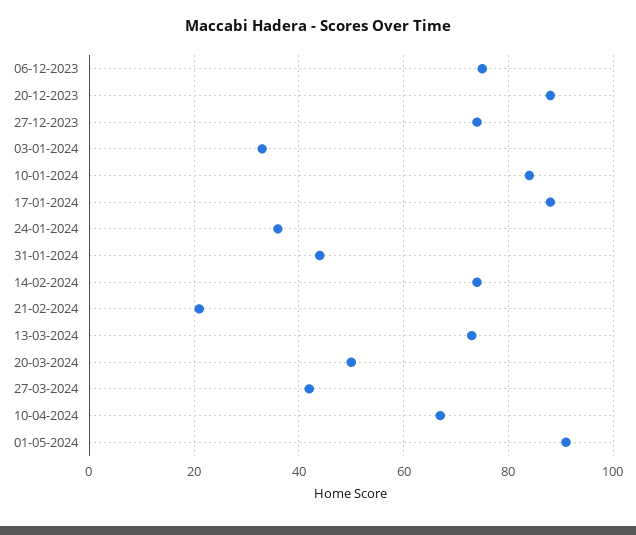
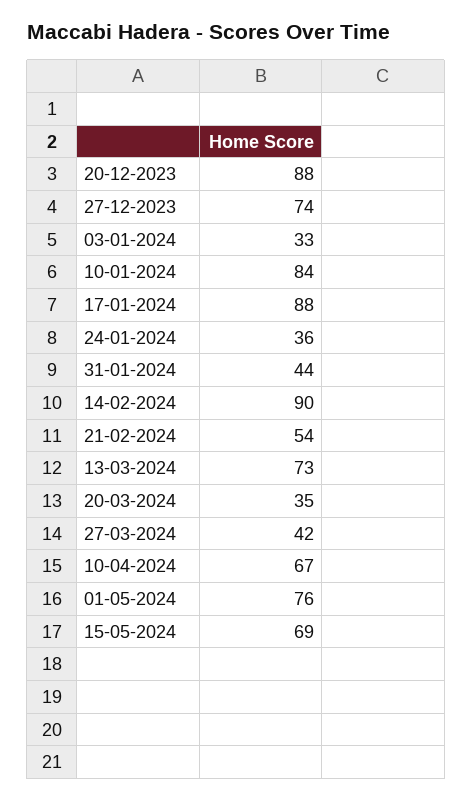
06-12-2023: 75 -> none
14-02-2024: 75 -> 90
21-02-2024: 20 -> 54
20-03-2024: 50 -> 35
01-05-2024: 90 -> 76
15-05-2024: none -> 69

